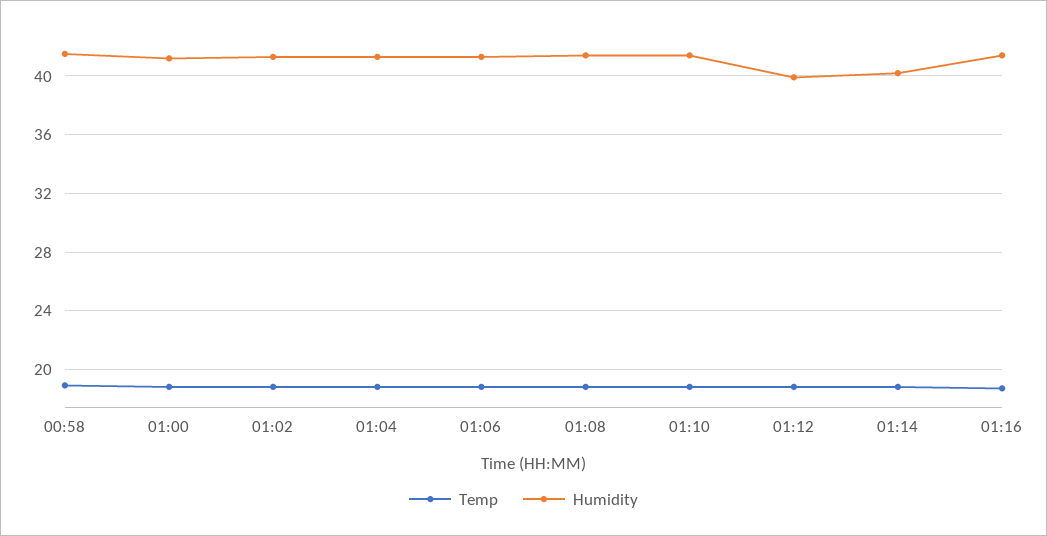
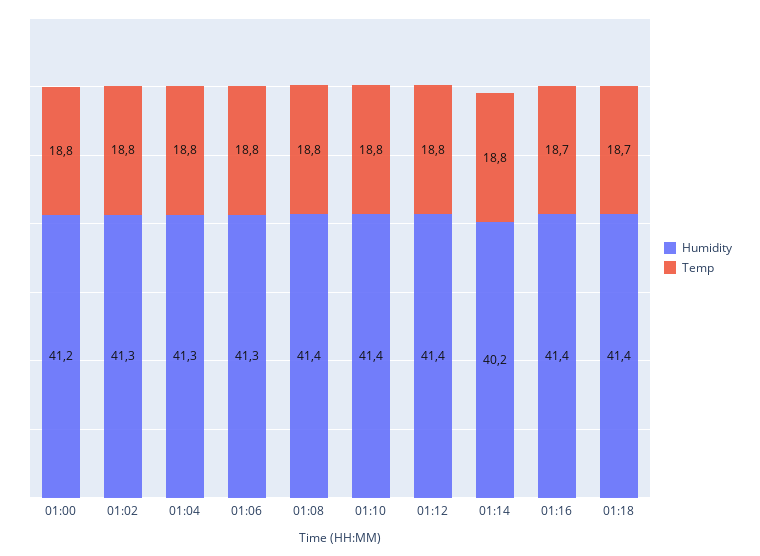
Temp, 00:58: 19 -> none
Humidity, 00:58: 41.5 -> none
Humidity, 01:12: 40 -> 41.4
Humidity, 01:18: none -> 41.4
Temp, 01:18: none -> 18.7

